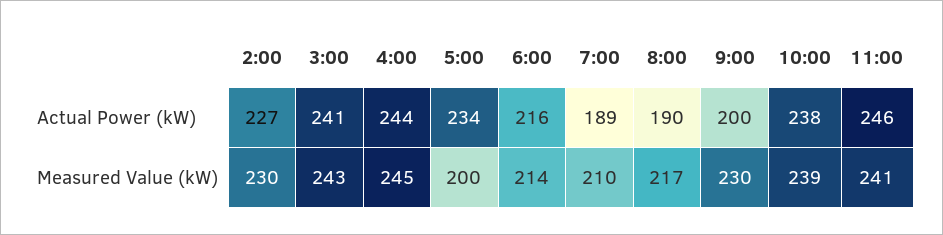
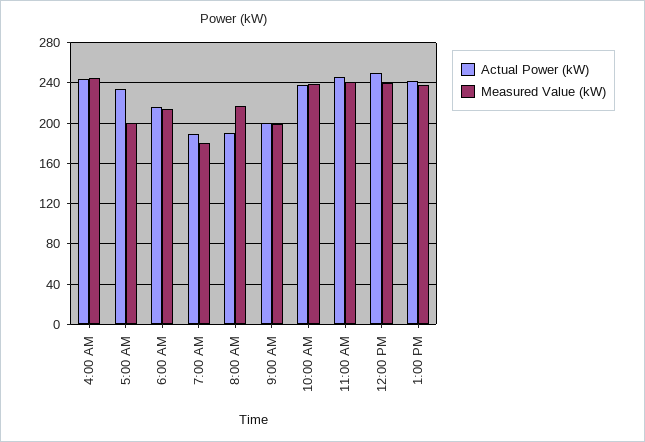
Actual Power (kW), 2:00: 227 -> none
Actual Power (kW), 3:00: 241 -> none
Measured Value (kW), 2:00: 230 -> none
Measured Value (kW), 3:00: 243 -> none
Measured Value (kW), 7:00: 210 -> 180
Measured Value (kW), 9:00: 230 -> 200
Actual Power (kW), 12:00 PM: none -> 250
Measured Value (kW), 12:00 PM: none -> 240
Actual Power (kW), 1:00 PM: none -> 240
Measured Value (kW), 1:00 PM: none -> 240

